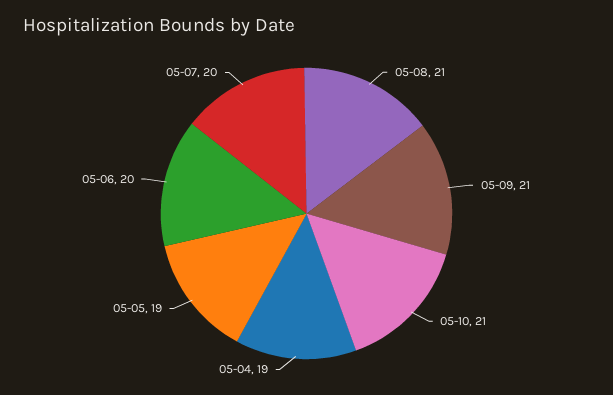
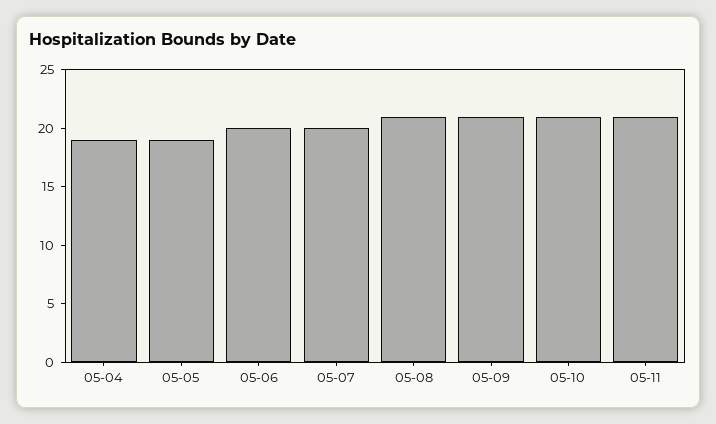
05-11: none -> 21

